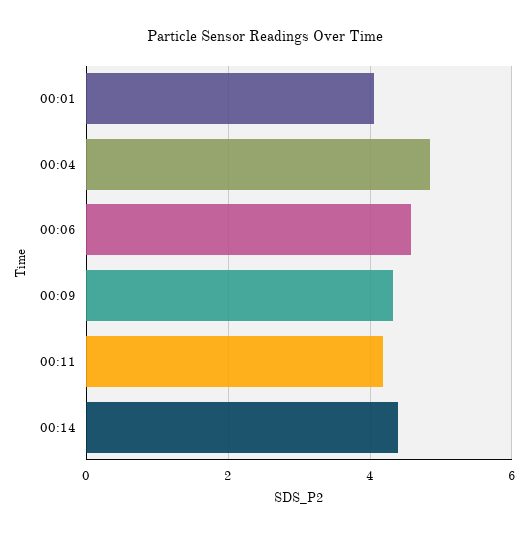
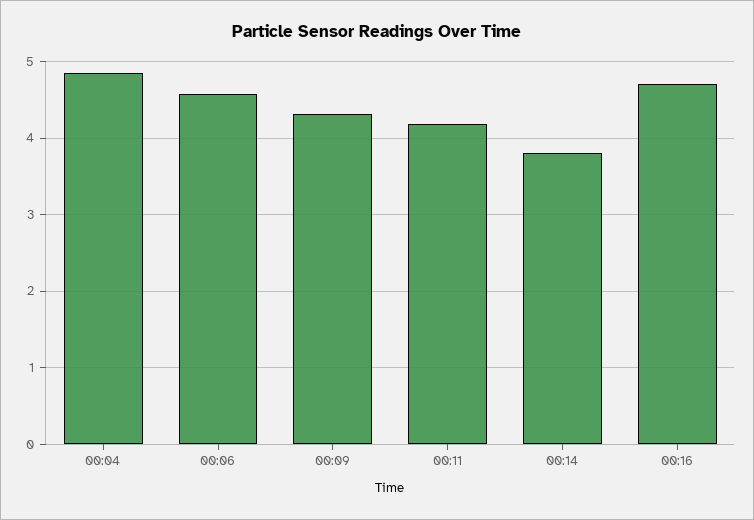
00:01: 4 -> none
00:14: 4.4 -> 3.8
00:16: none -> 4.7

